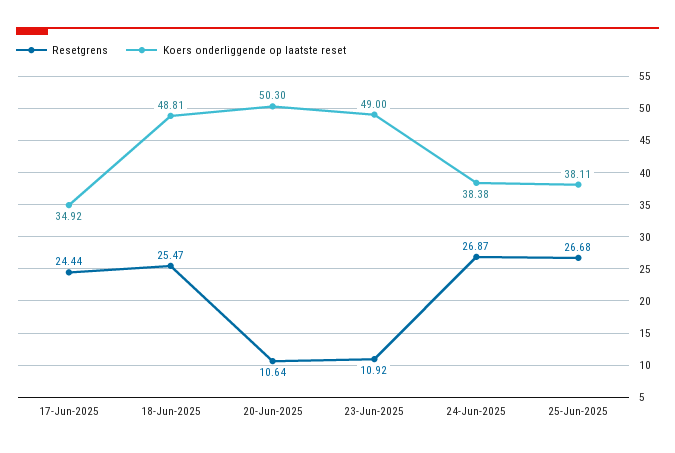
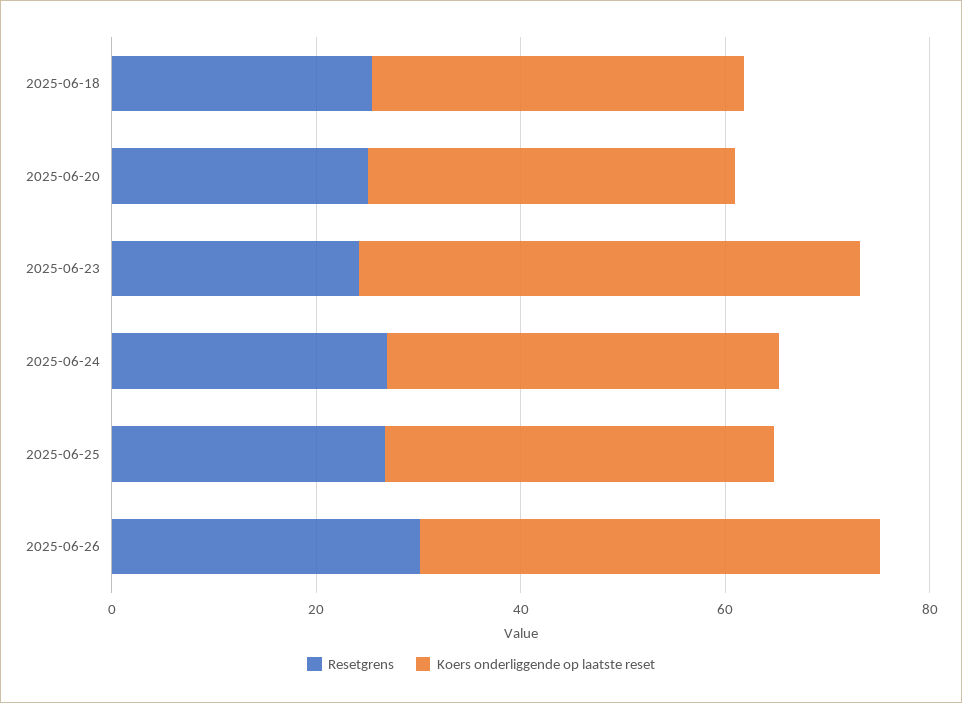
Resetgrens, 17-Jun-2025: 24.44 -> none
Koers onderliggende op laatste reset, 17-Jun-2025: 34.92 -> none
Koers onderliggende op laatste reset, 18-Jun-2025: 48.81 -> 35
Resetgrens, 20-Jun-2025: 10.64 -> 25
Koers onderliggende op laatste reset, 20-Jun-2025: 50.3 -> 35
Resetgrens, 23-Jun-2025: 10.92 -> 25
Resetgrens, 2025-06-26: none -> 30
Koers onderliggende op laatste reset, 2025-06-26: none -> 45

